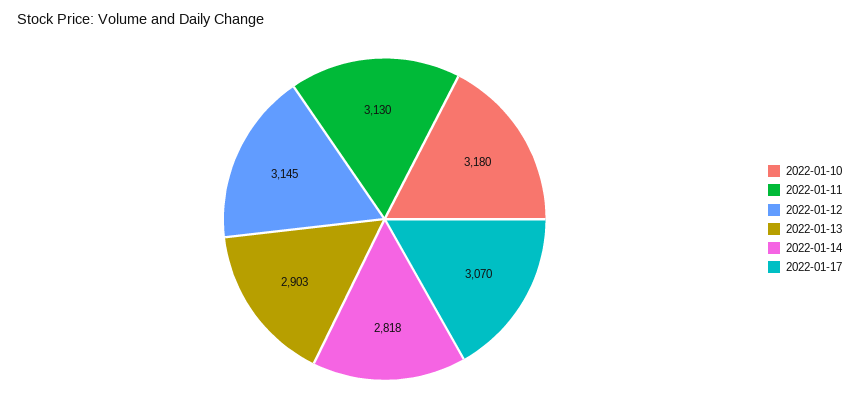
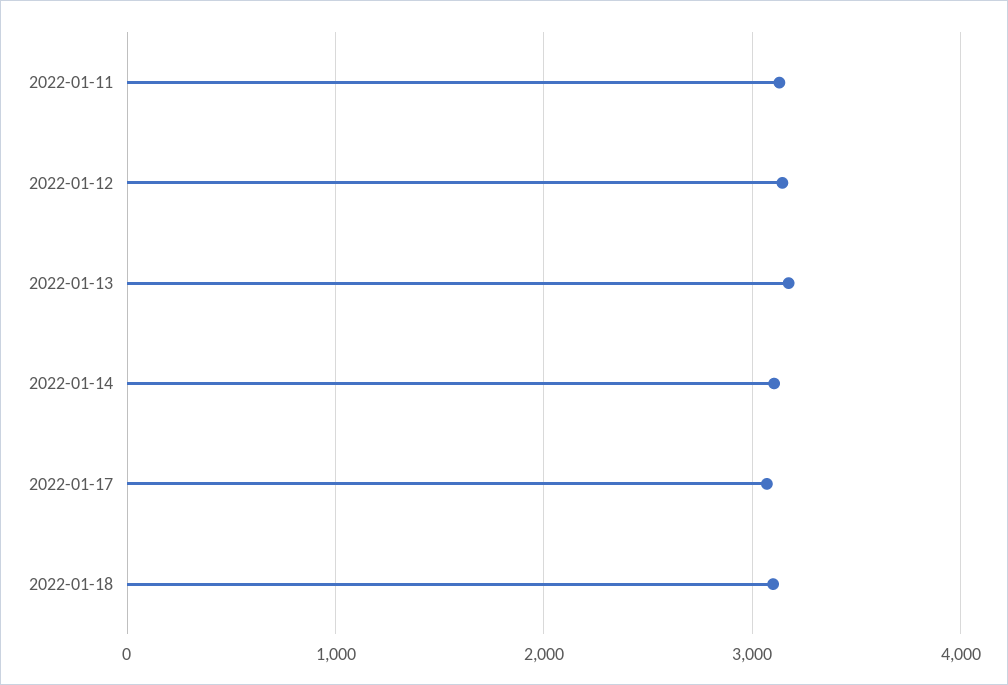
2022-01-10: 3180 -> none
2022-01-13: 2903 -> 3200
2022-01-14: 2818 -> 3100
2022-01-18: none -> 3100

